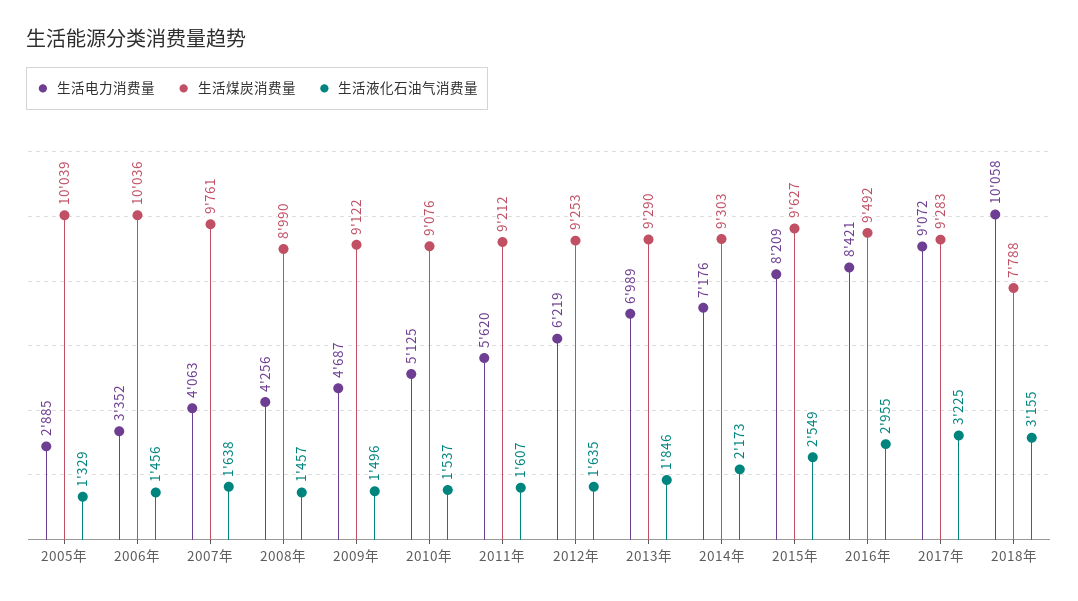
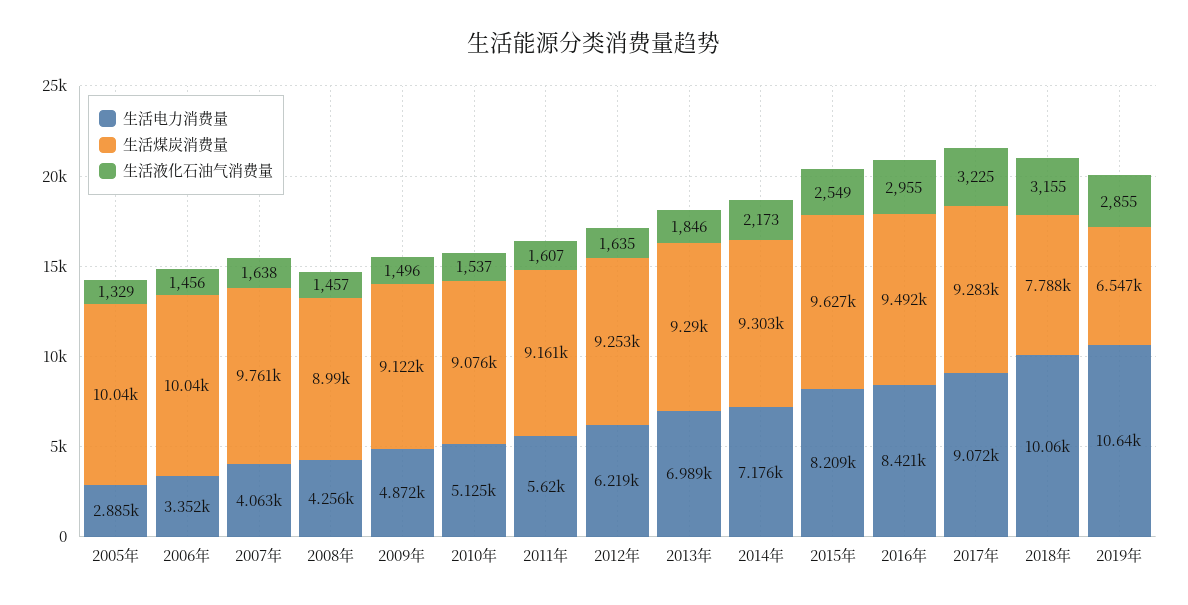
生活电力消费量, 2009年: 4687 -> 4872
生活煤炭消费量, 2011年: 9212 -> 9161
生活电力消费量, 2019年: none -> 10640
生活煤炭消费量, 2019年: none -> 6547
生活液化石油气消费量, 2019年: none -> 2855

